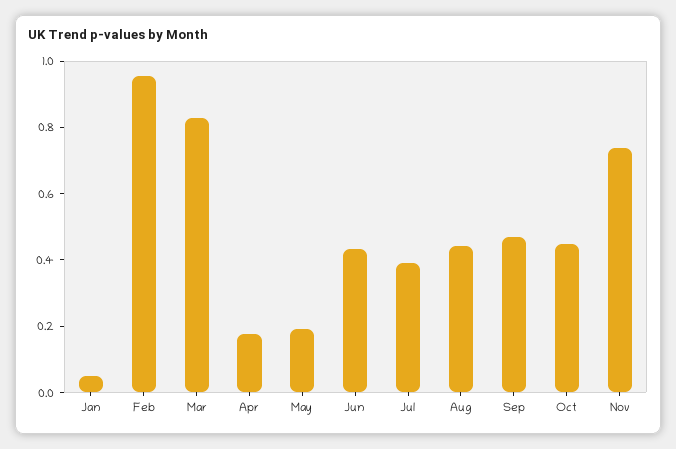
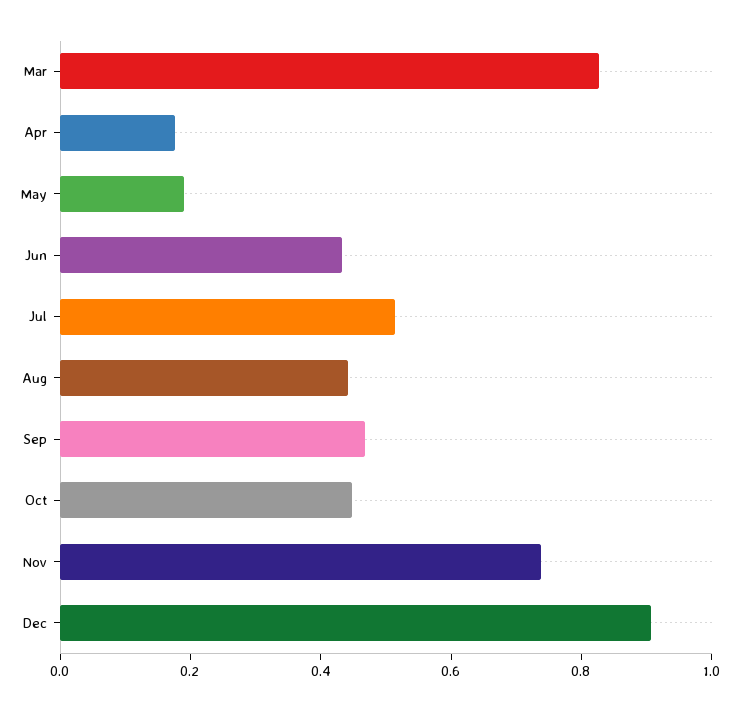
Jan: 0.05 -> none
Feb: 0.95 -> none
Jul: 0.4 -> 0.5
Dec: none -> 0.9

